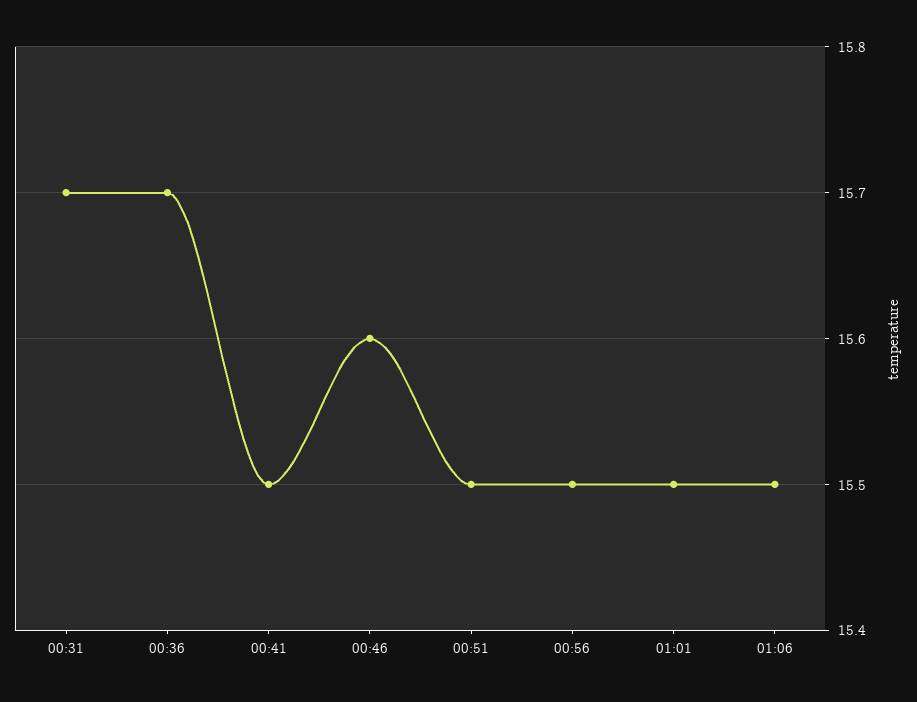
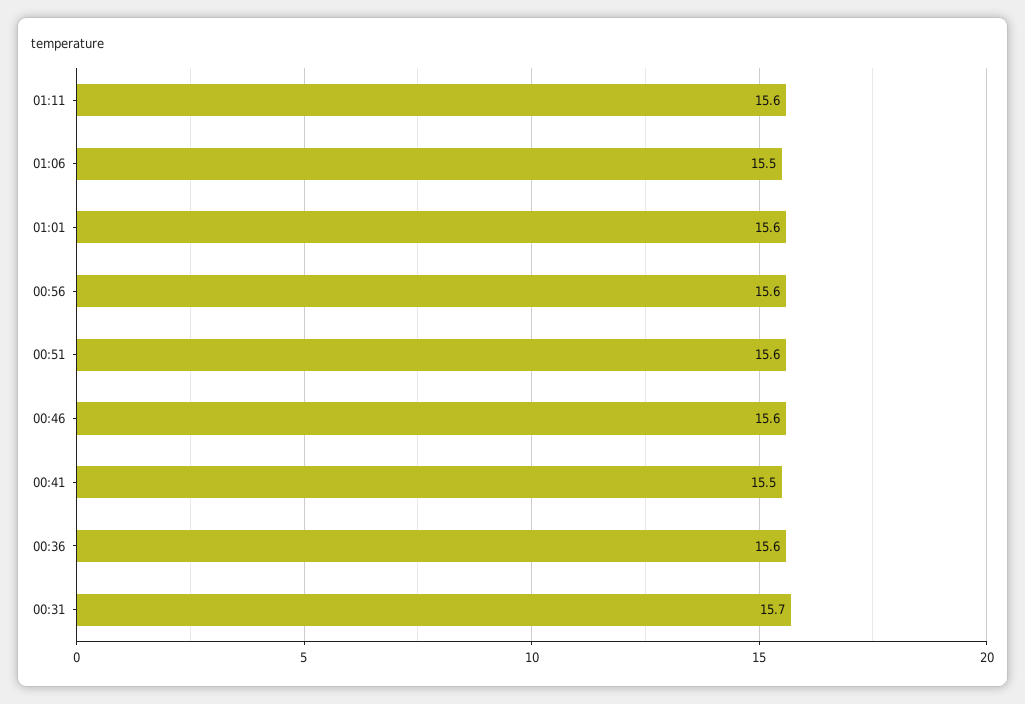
00:36: 15.7 -> 15.6
00:51: 15.5 -> 15.6
00:56: 15.5 -> 15.6
01:01: 15.5 -> 15.6
01:11: none -> 15.6

